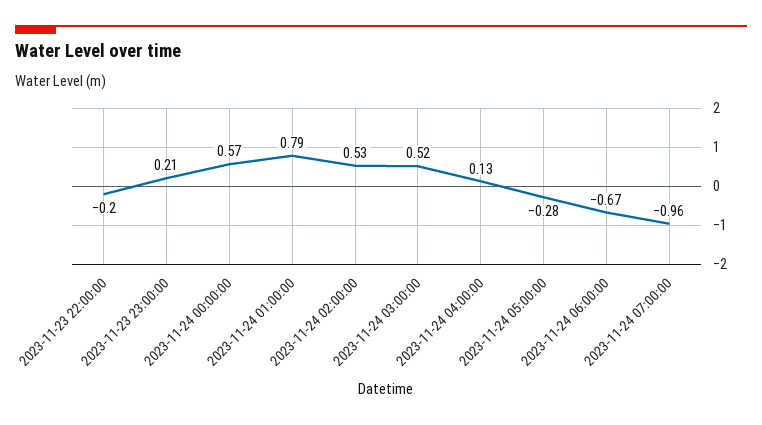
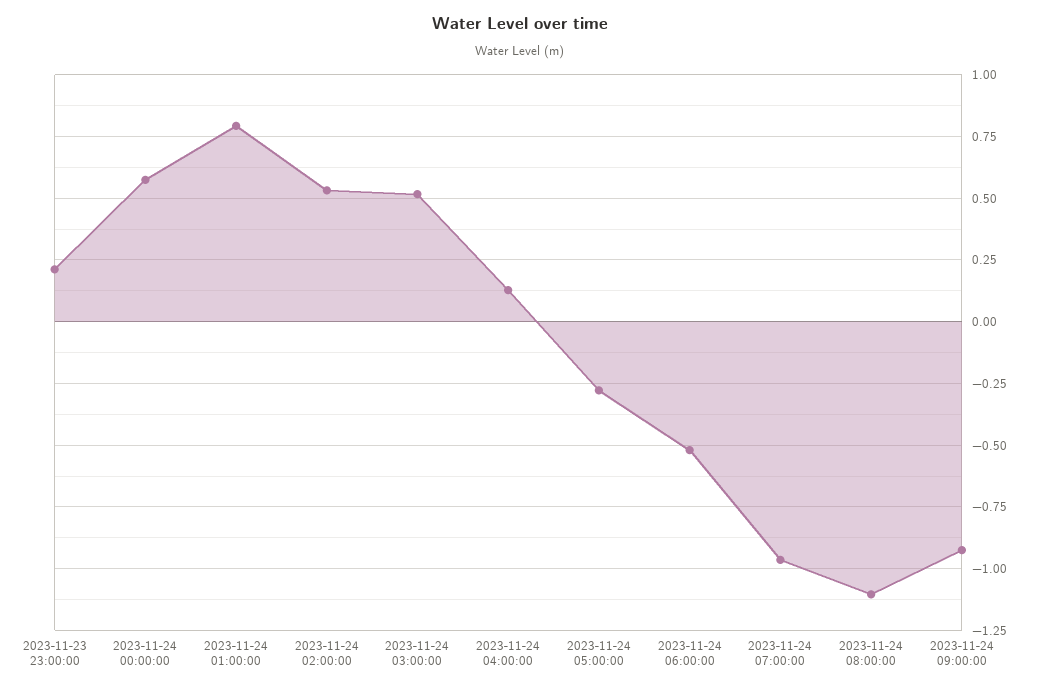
2023-11-23 22:00:00: -0.2 -> none
2023-11-24 06:00:00: -0.67 -> -0.525
2023-11-24 08:00:00: none -> -1.1
2023-11-24 09:00:00: none -> -0.925

